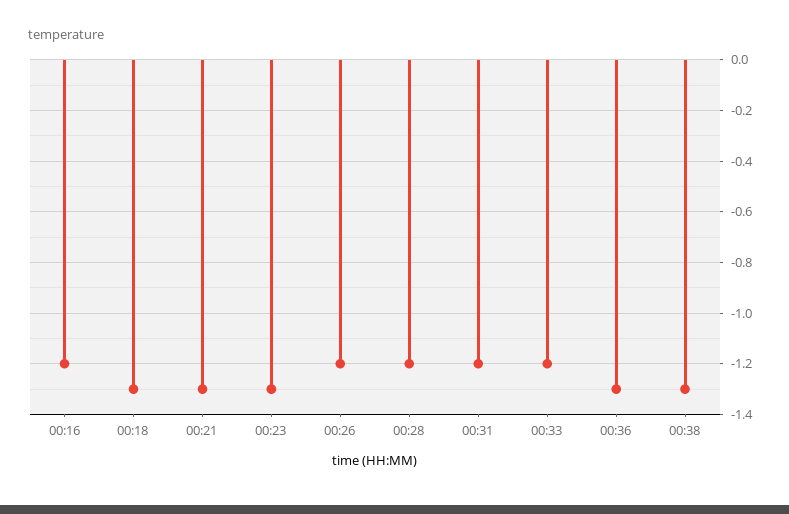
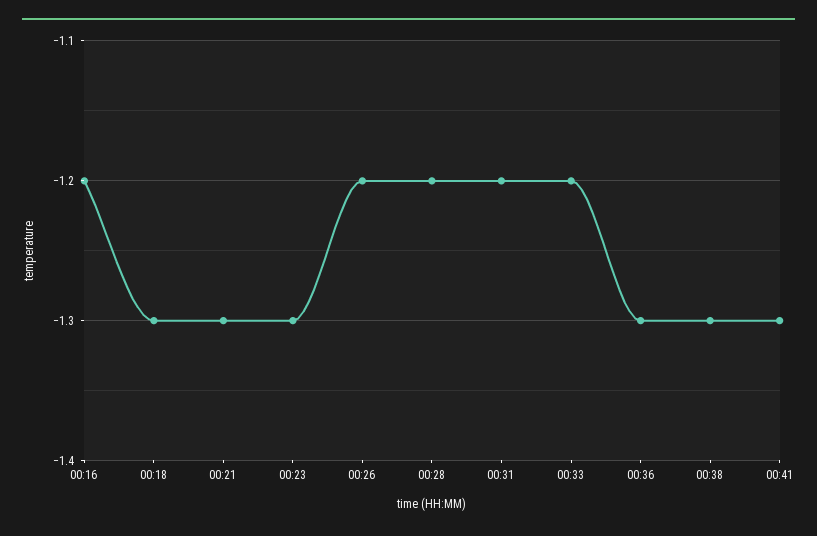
00:41: none -> -1.3

